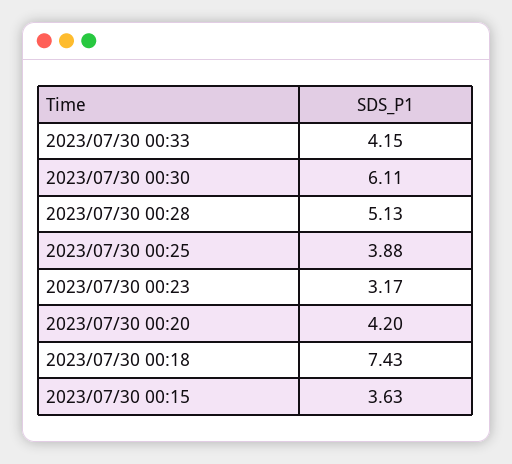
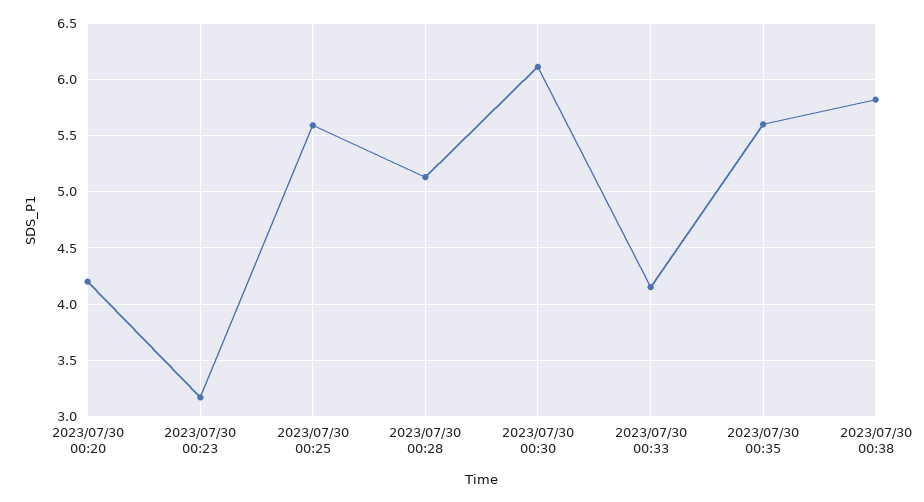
2023/07/30 00:25: 3.88 -> 5.6
2023/07/30 00:18: 7.43 -> none
2023/07/30 00:15: 3.63 -> none
2023/07/30 00:35: none -> 5.6
2023/07/30 00:38: none -> 5.8

